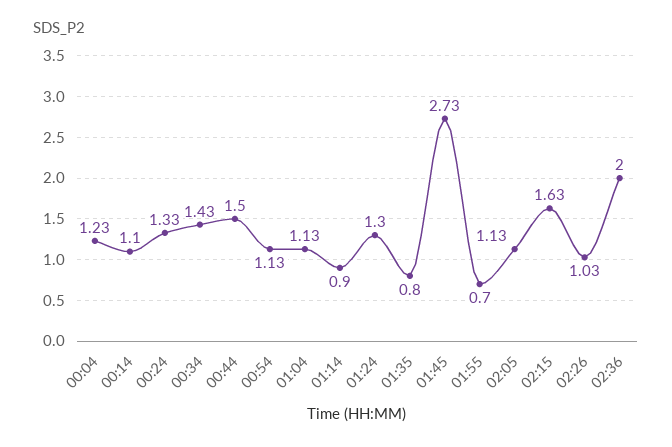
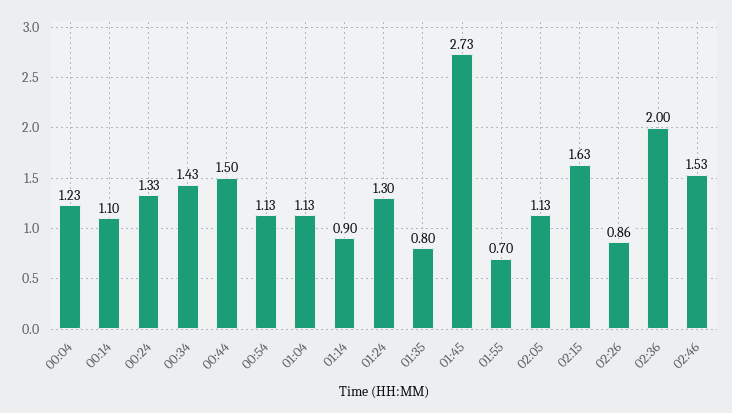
02:26: 1.03 -> 0.86
02:46: none -> 1.53

